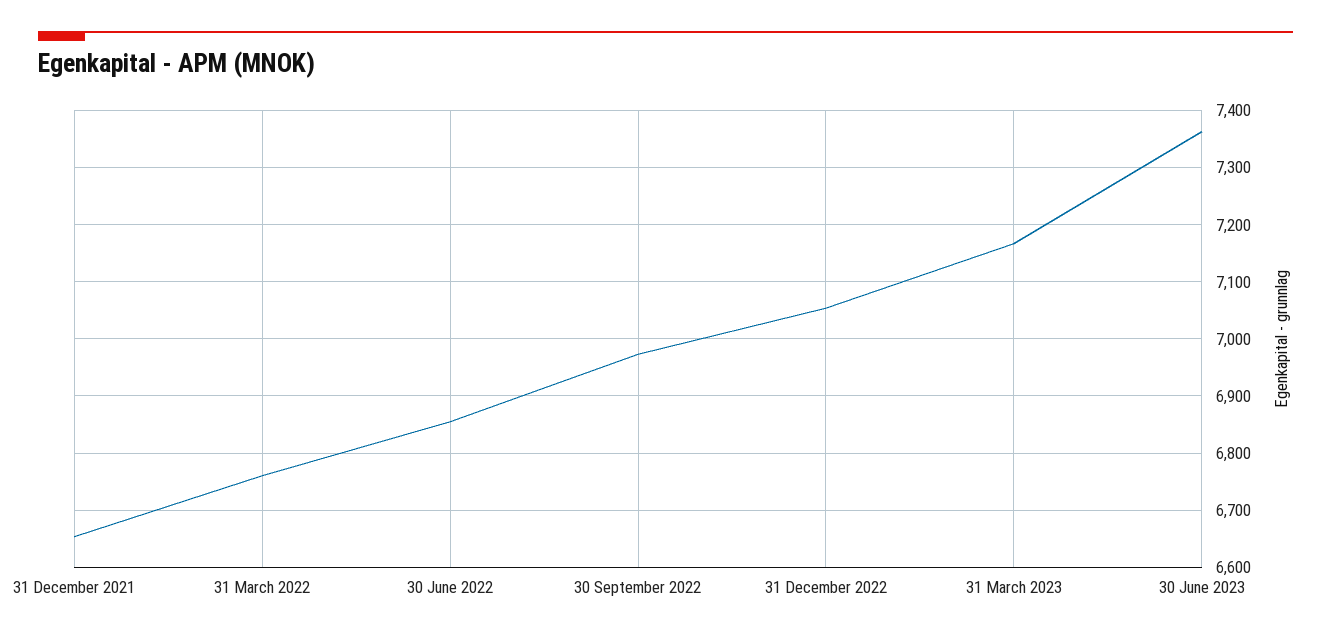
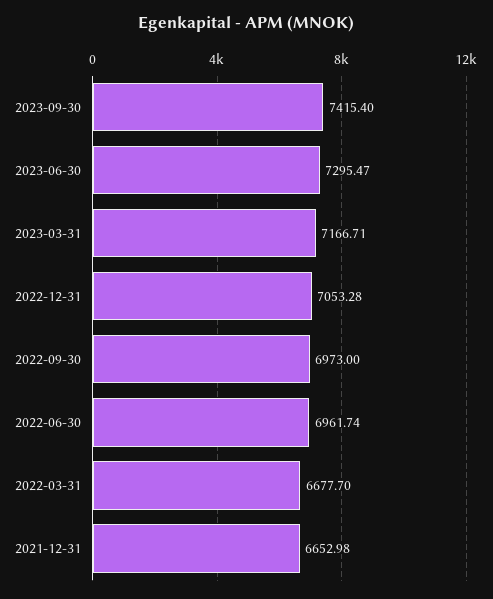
31 March 2022: 6760 -> 6677.7
30 June 2022: 6860 -> 6961.74
30 June 2023: 7360 -> 7295.47
2023-09-30: none -> 7415.4

